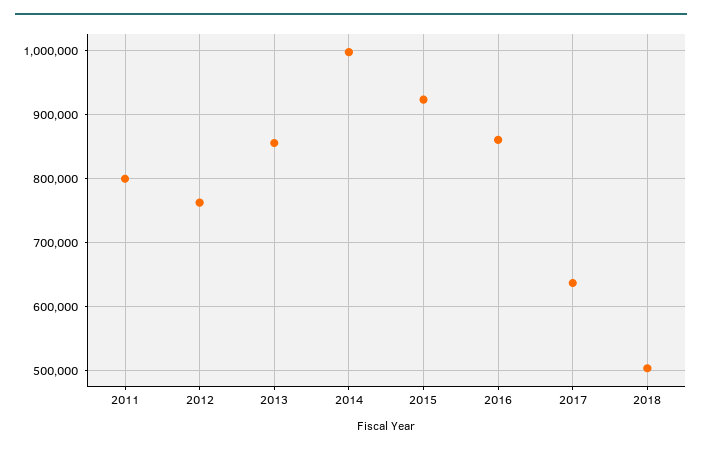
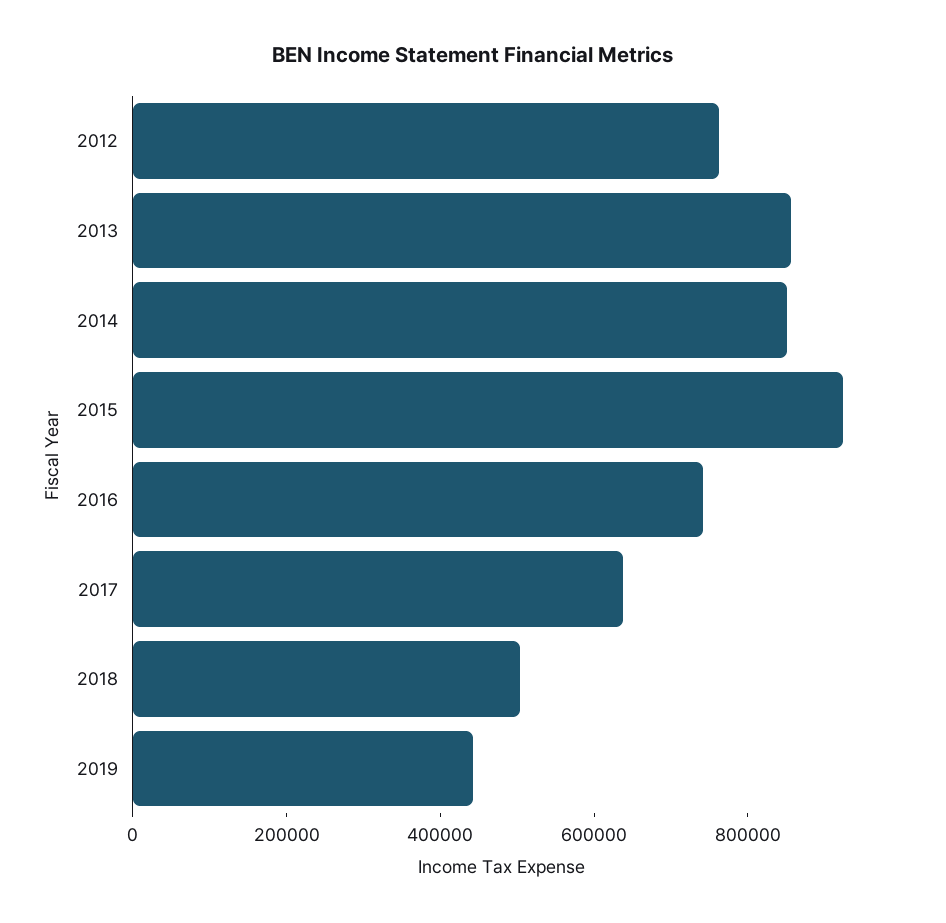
2011: 800000 -> none
2014: 1000000 -> 850000
2016: 860000 -> 750000
2019: none -> 450000

